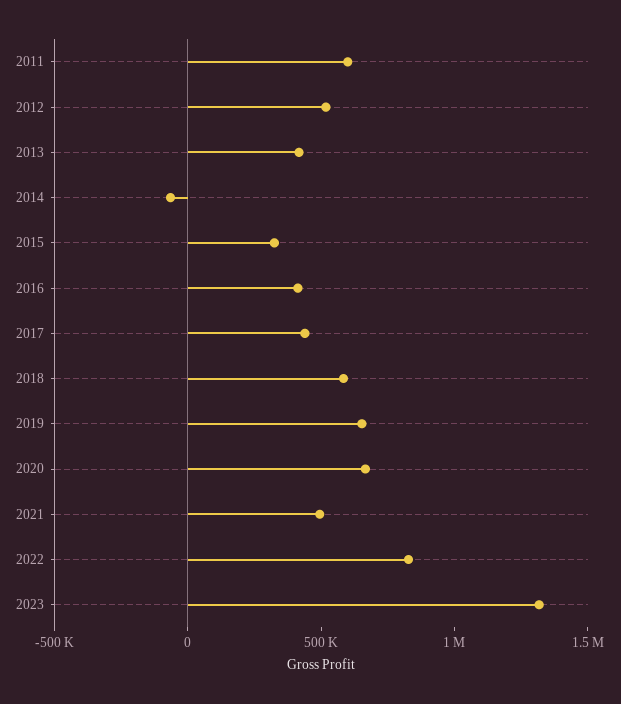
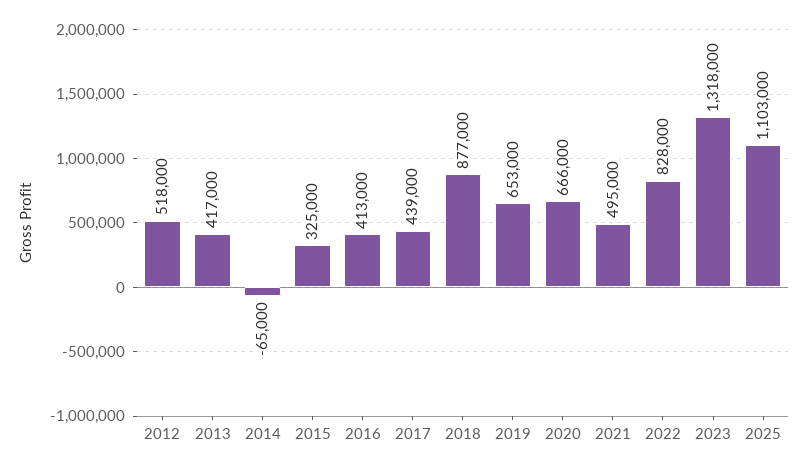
2011: 600000 -> none
2018: 600000 -> 877000
2025: none -> 1103000

